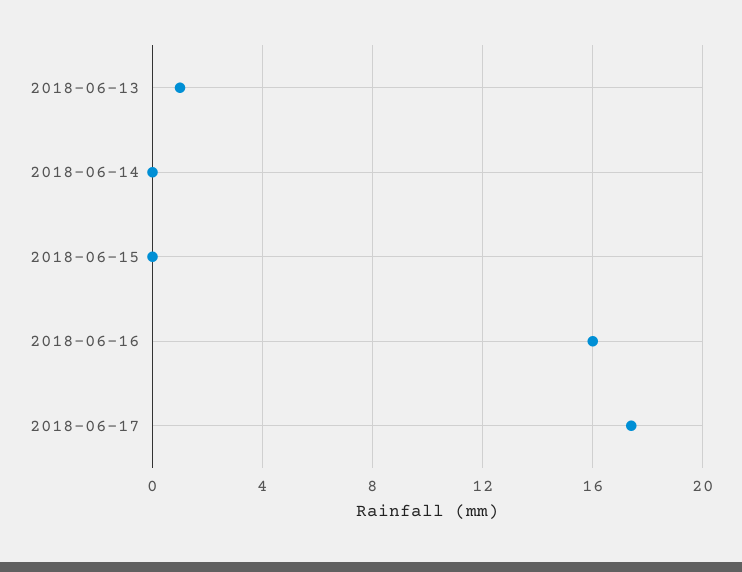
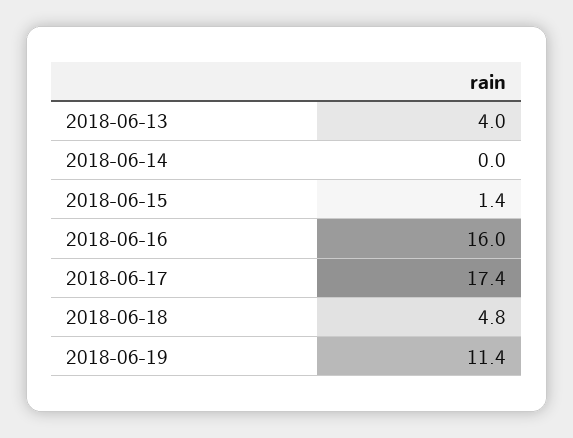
2018-06-13: 1 -> 4
2018-06-15: 0 -> 1.4
2018-06-18: none -> 4.8
2018-06-19: none -> 11.4

